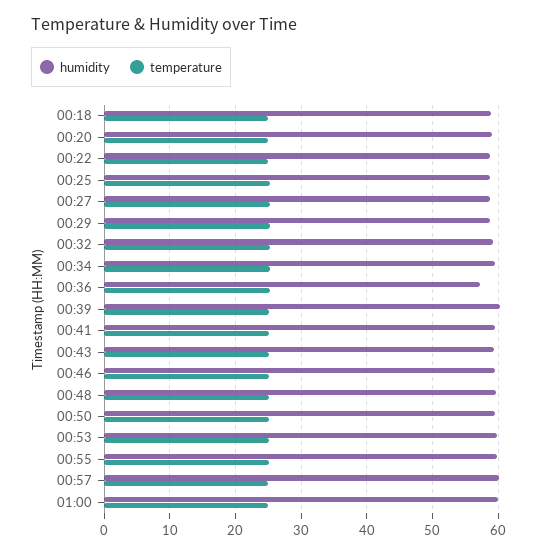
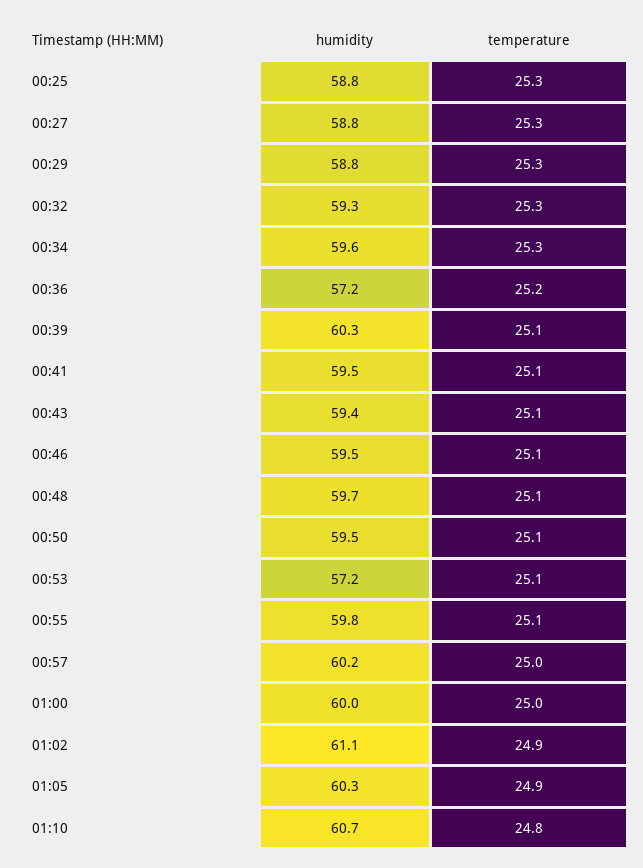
humidity, 00:18: 59 -> none
temperature, 00:18: 25 -> none
humidity, 00:20: 59 -> none
temperature, 00:20: 25 -> none
humidity, 00:22: 59 -> none
temperature, 00:22: 25 -> none
humidity, 00:53: 60 -> 57.2
humidity, 01:02: none -> 61.1
temperature, 01:02: none -> 24.9
humidity, 01:05: none -> 60.3
temperature, 01:05: none -> 24.9
humidity, 01:10: none -> 60.7
temperature, 01:10: none -> 24.8

